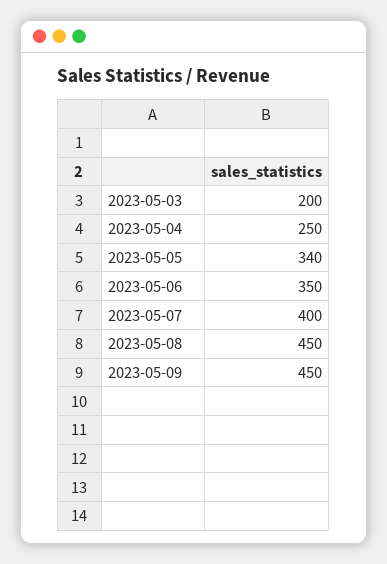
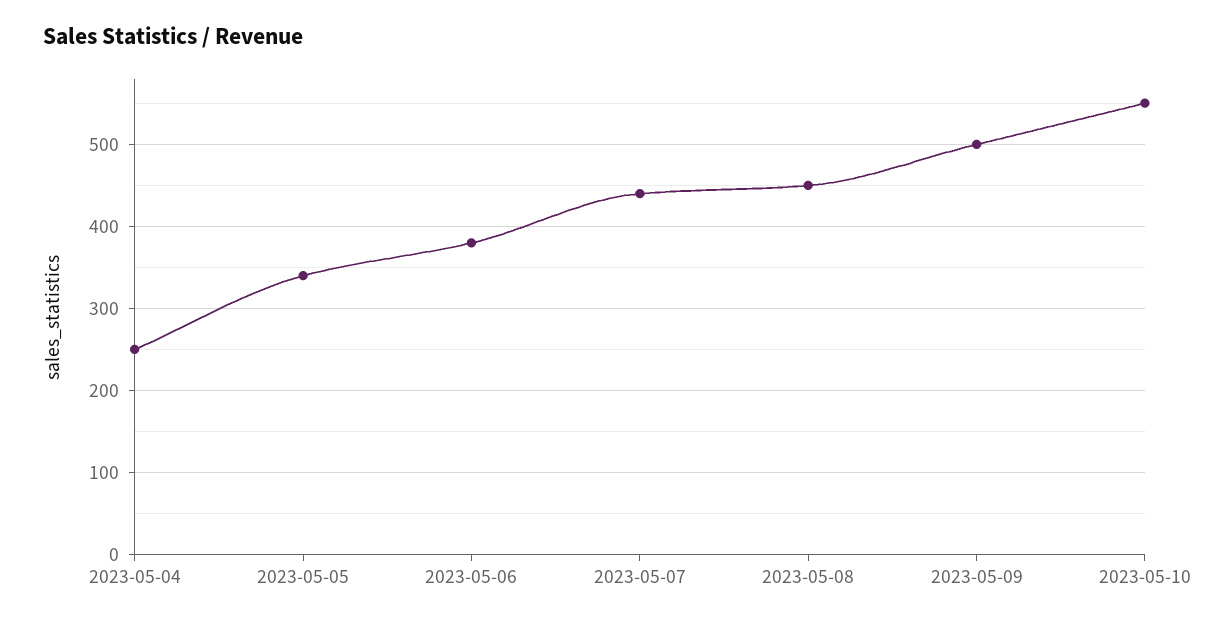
2023-05-03: 200 -> none
2023-05-06: 350 -> 380
2023-05-07: 400 -> 440
2023-05-09: 450 -> 500
2023-05-10: none -> 550

